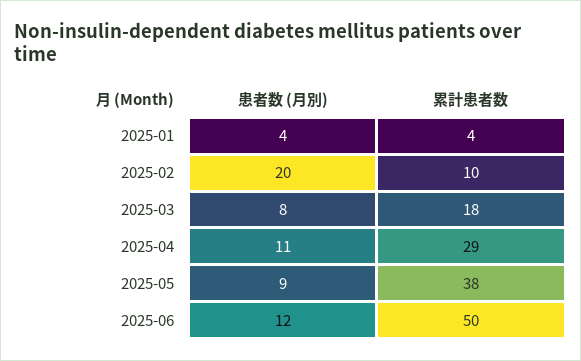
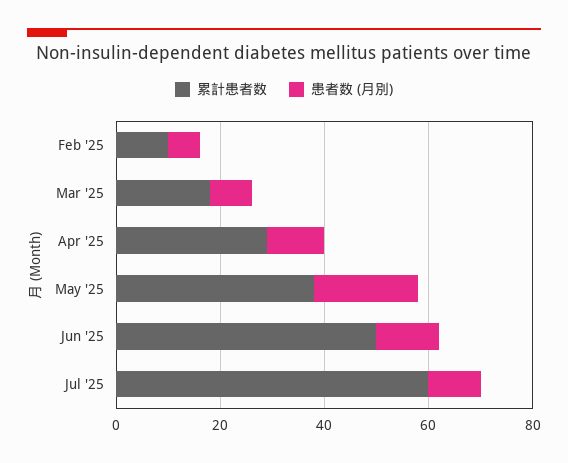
患者数 (月別), 2025-01: 4 -> none
累計患者数, 2025-01: 4 -> none
患者数 (月別), 2025-02: 20 -> 5
患者数 (月別), 2025-05: 9 -> 20
累計患者数, Jul '25: none -> 60
患者数 (月別), Jul '25: none -> 10

